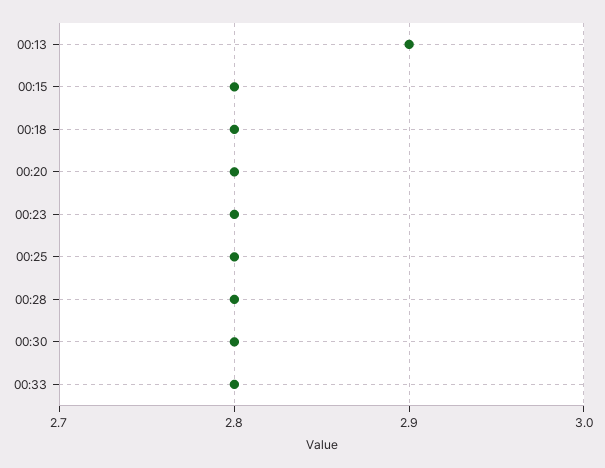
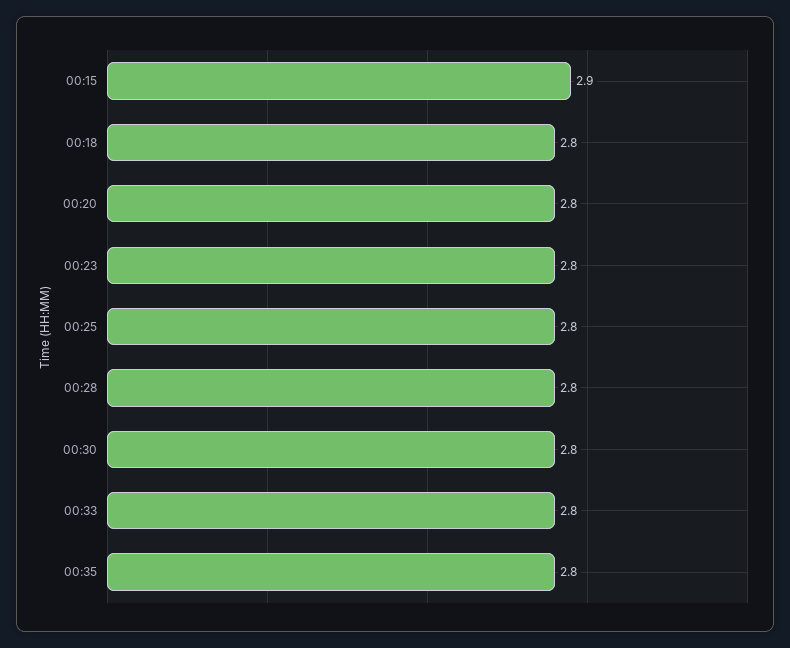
00:13: 2.9 -> none
00:15: 2.8 -> 2.9
00:35: none -> 2.8

